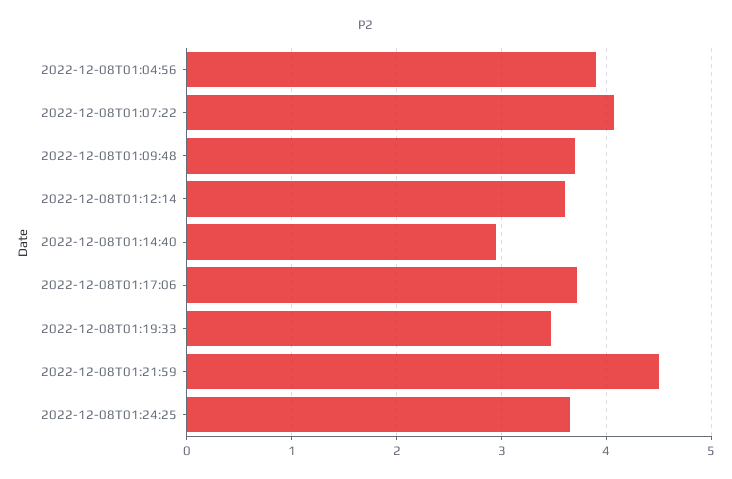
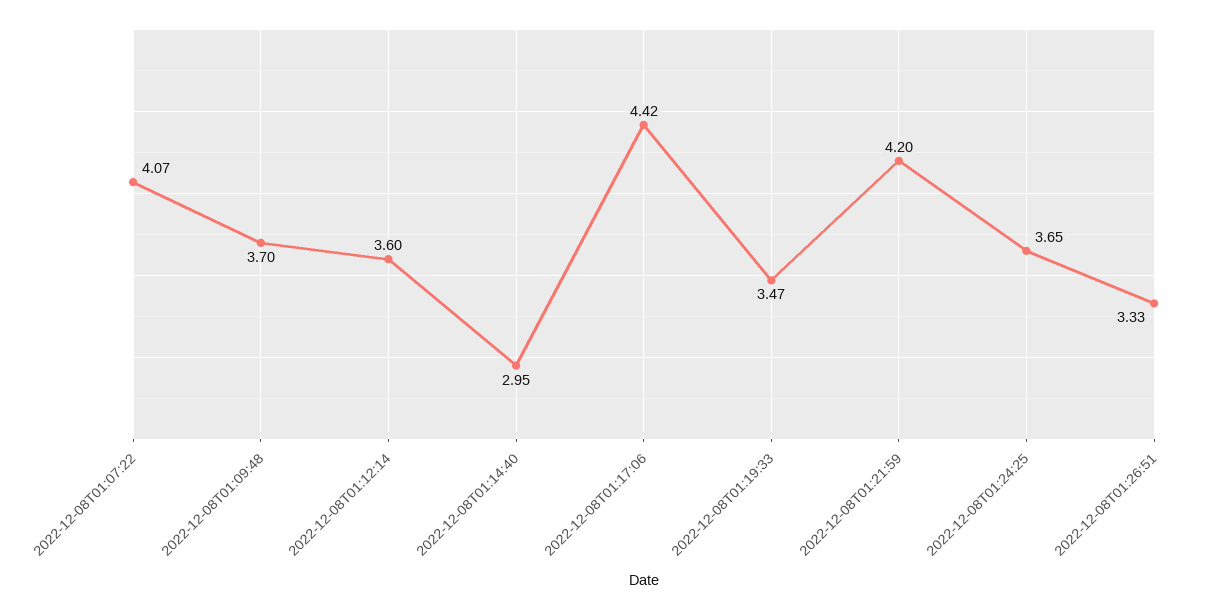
2022-12-08T01:04:56: 3.9 -> none
2022-12-08T01:17:06: 3.7 -> 4.42
2022-12-08T01:21:59: 4.5 -> 4.2
2022-12-08T01:26:51: none -> 3.33

